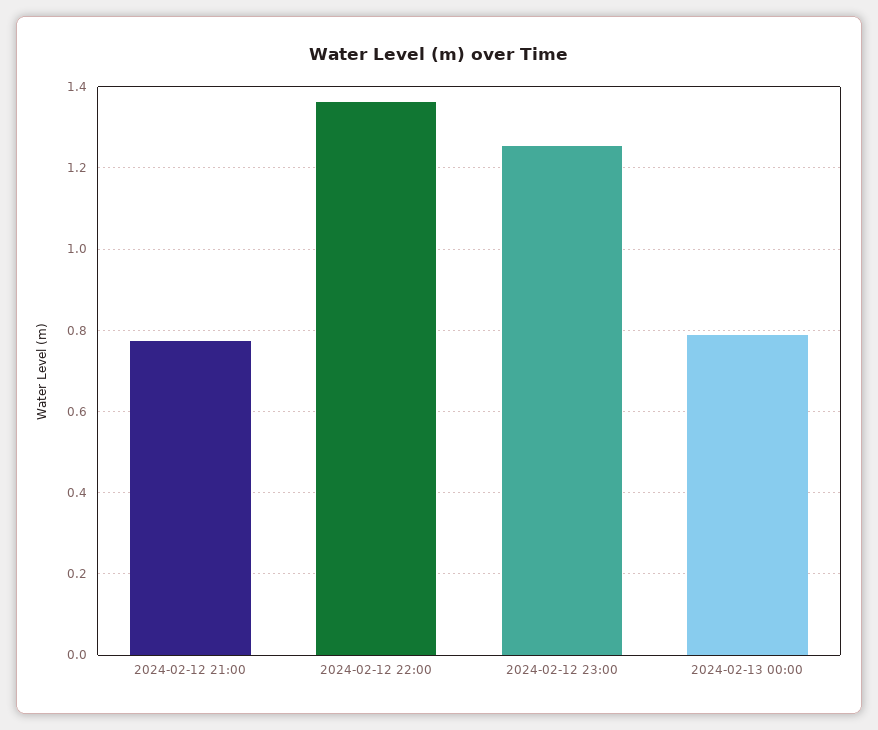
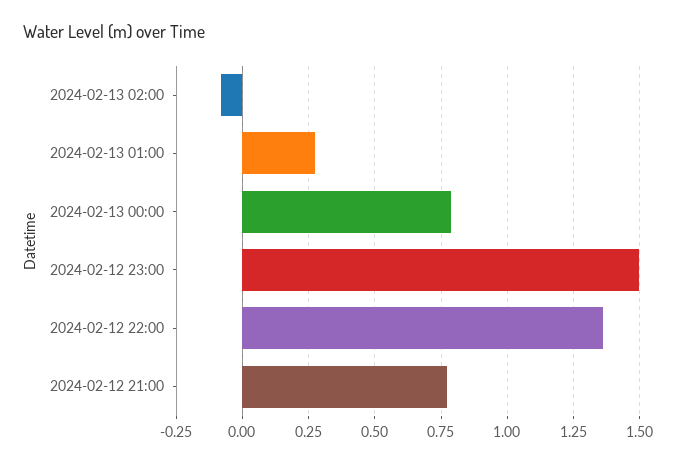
2024-02-12 23:00: 1.26 -> 1.5
2024-02-13 02:00: none -> -0.075
2024-02-13 01:00: none -> 0.275

